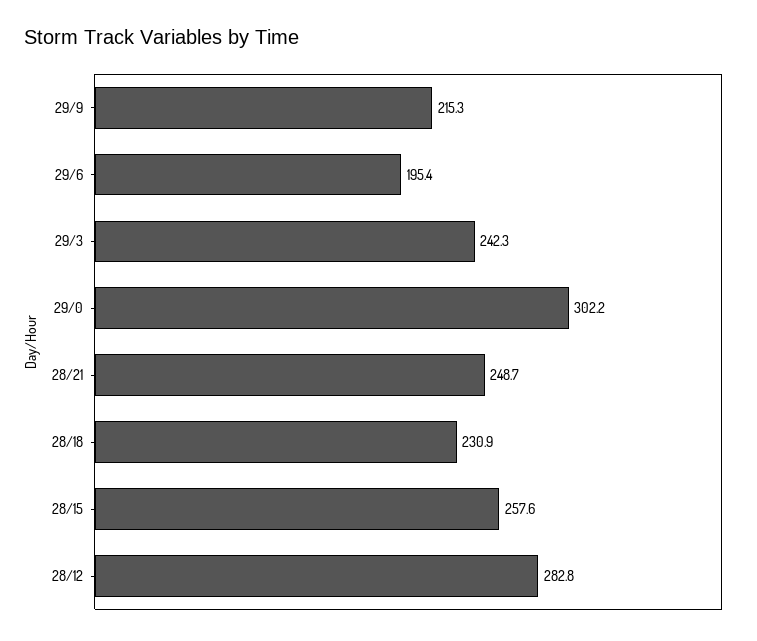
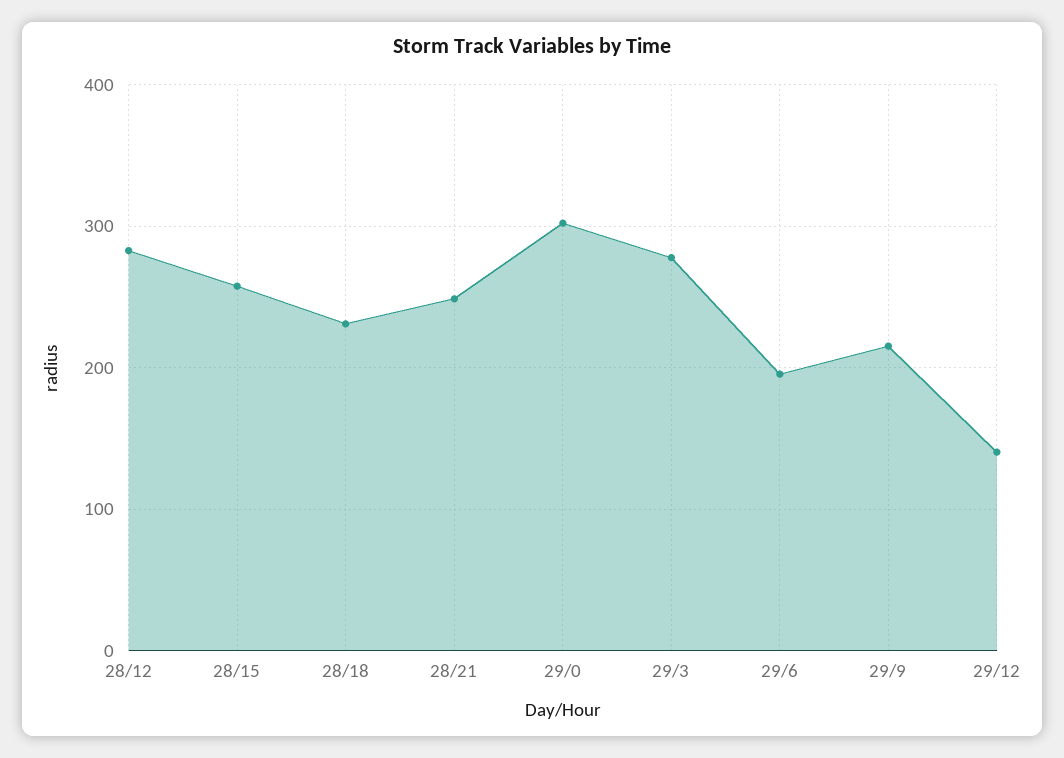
29/3: 242.3 -> 280
29/12: none -> 140

